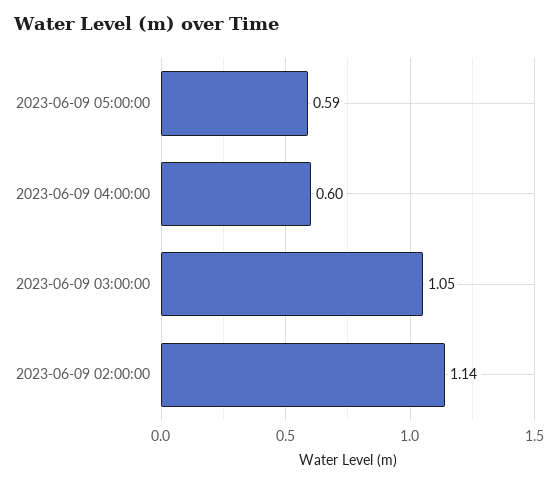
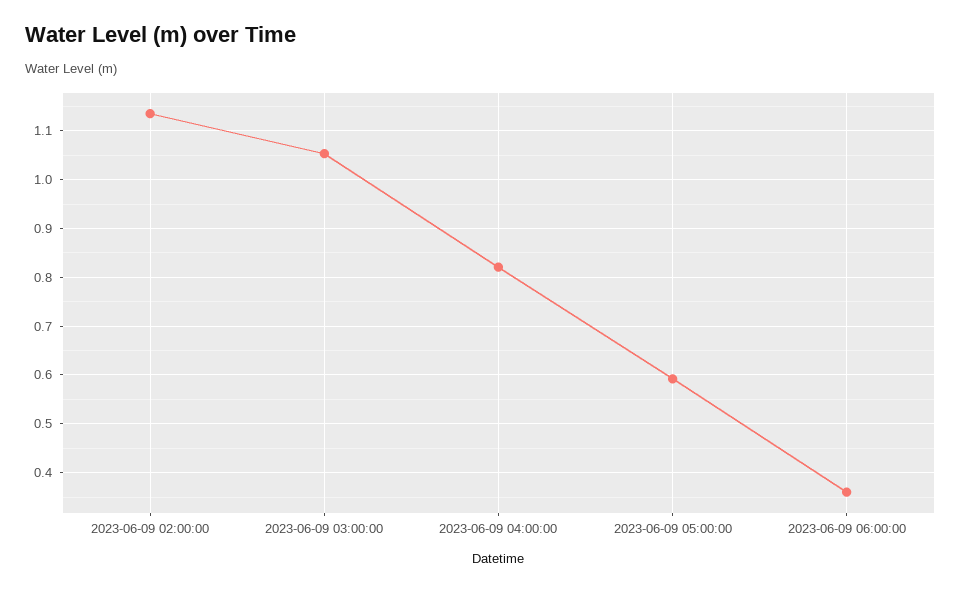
2023-06-09 04:00:00: 0.6 -> 0.82
2023-06-09 06:00:00: none -> 0.36

